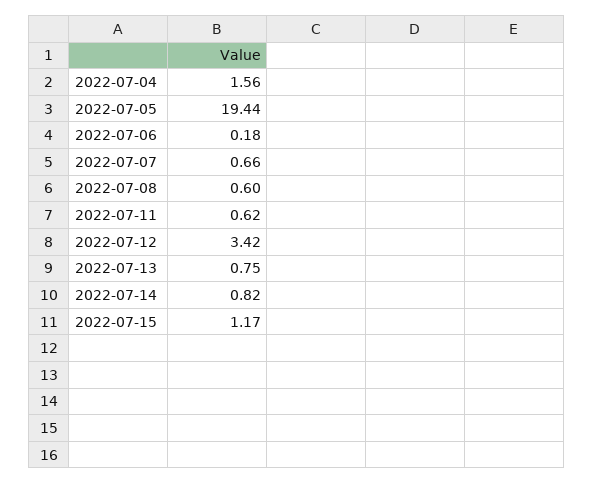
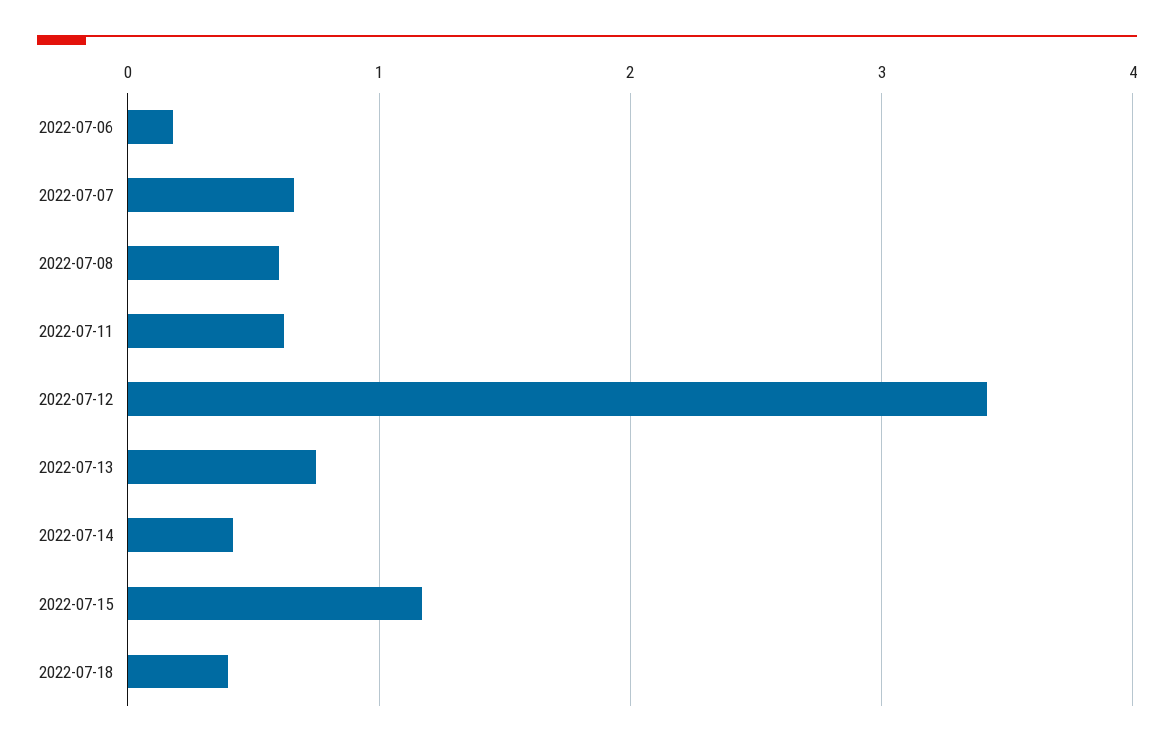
2022-07-04: 1.56 -> none
2022-07-05: 19.44 -> none
2022-07-14: 0.82 -> 0.4
2022-07-18: none -> 0.4

